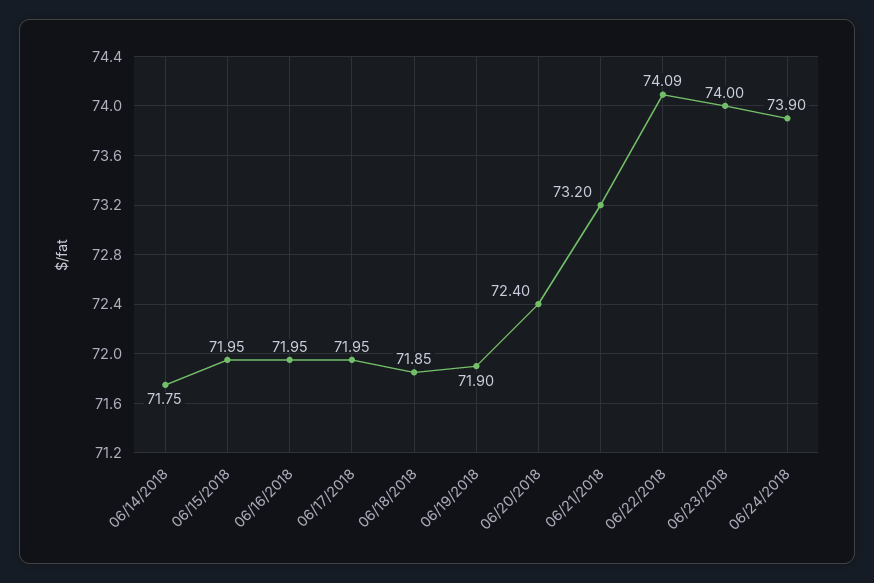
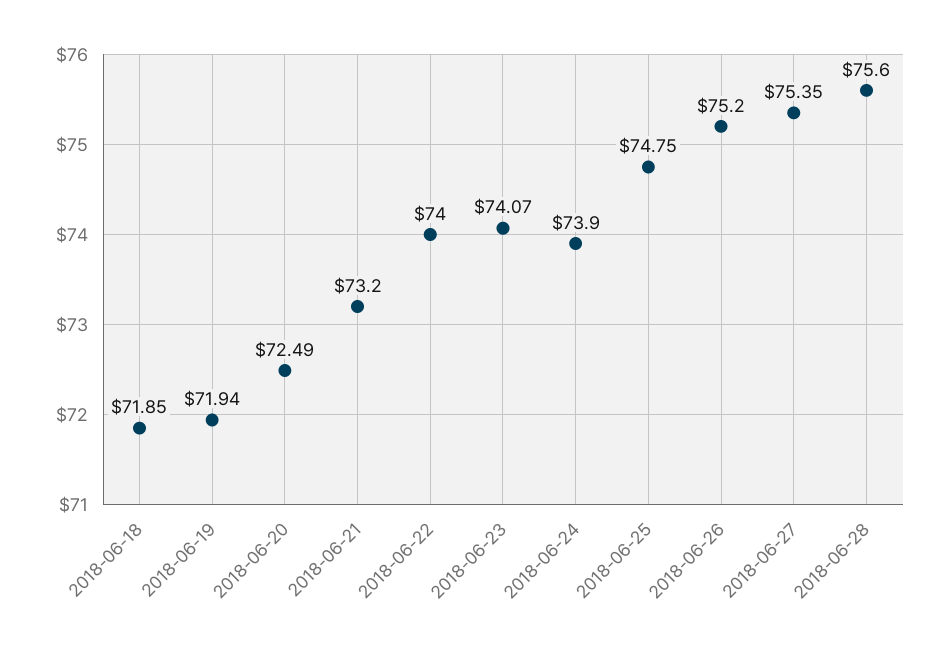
06/14/2018: 71.75 -> none
06/15/2018: 71.95 -> none
06/16/2018: 71.95 -> none
06/17/2018: 71.95 -> none
06/19/2018: 71.9 -> 71.94
06/20/2018: 72.4 -> 72.49
06/22/2018: 74.09 -> 74
06/23/2018: 74 -> 74.07
2018-06-25: none -> 74.75
2018-06-26: none -> 75.2
2018-06-27: none -> 75.35
2018-06-28: none -> 75.6

